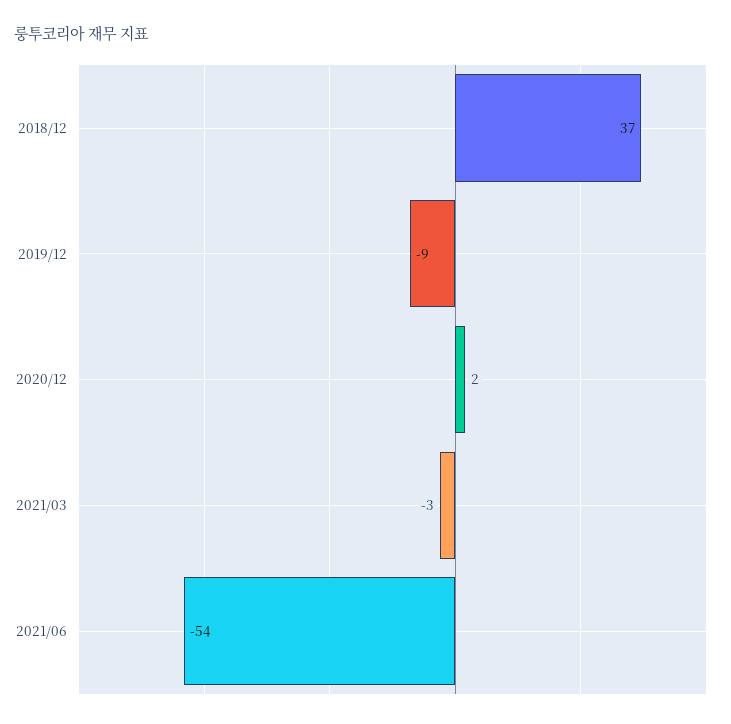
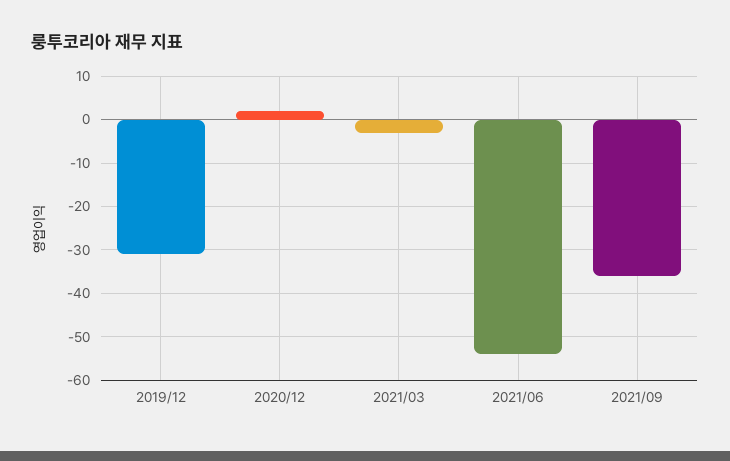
2018/12: 37 -> none
2019/12: -9 -> -30
2021/09: none -> -35

